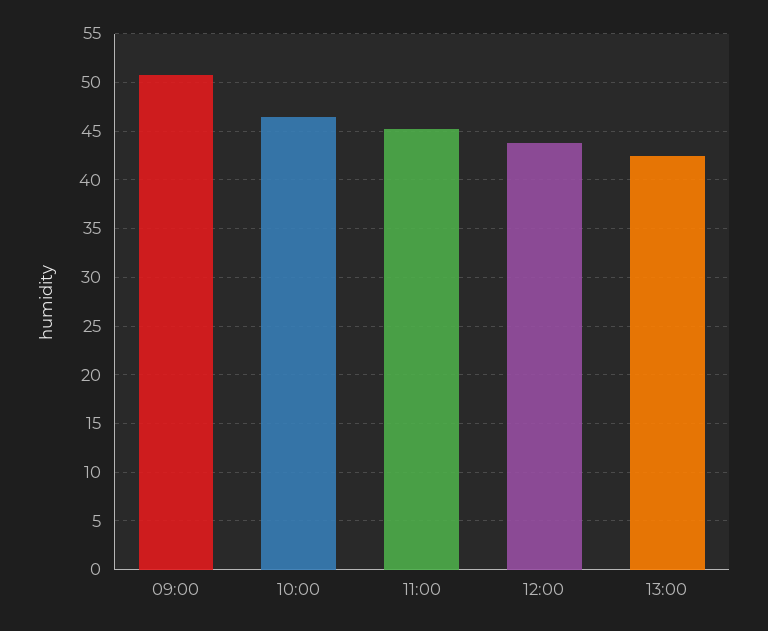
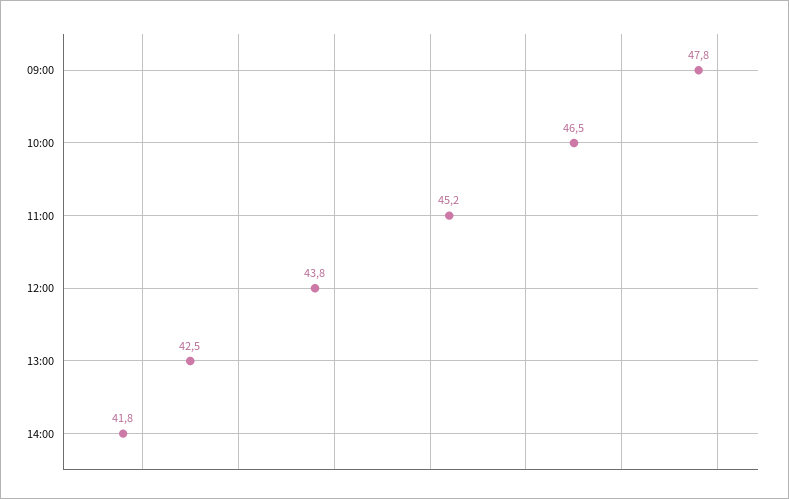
09:00: 51 -> 47.8
14:00: none -> 41.8

